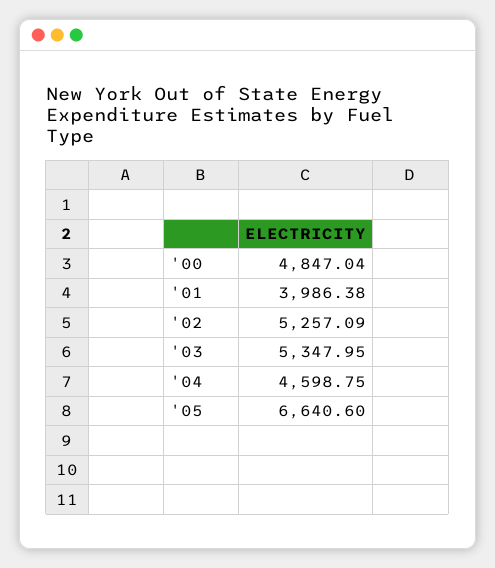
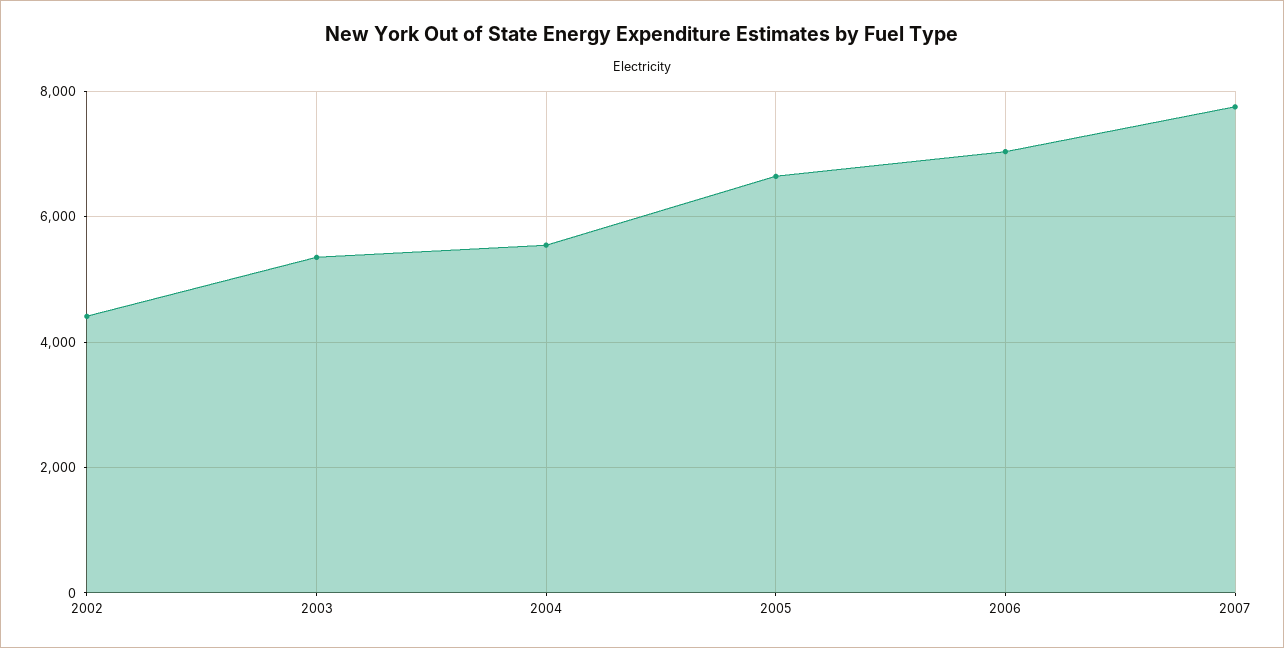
'00: 4847.04 -> none
'01: 3986.38 -> none
'02: 5257.09 -> 4400
'04: 4598.75 -> 5600
2006: none -> 7000
2007: none -> 7800

